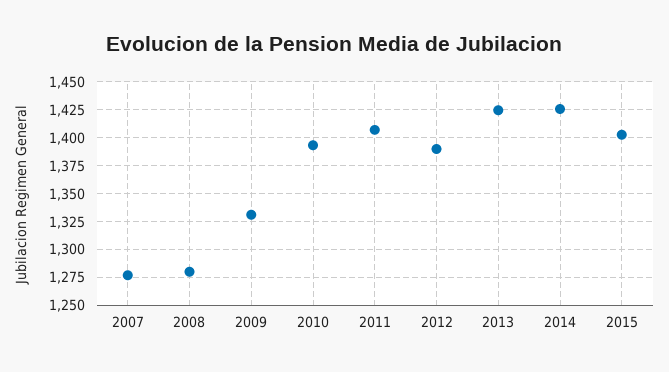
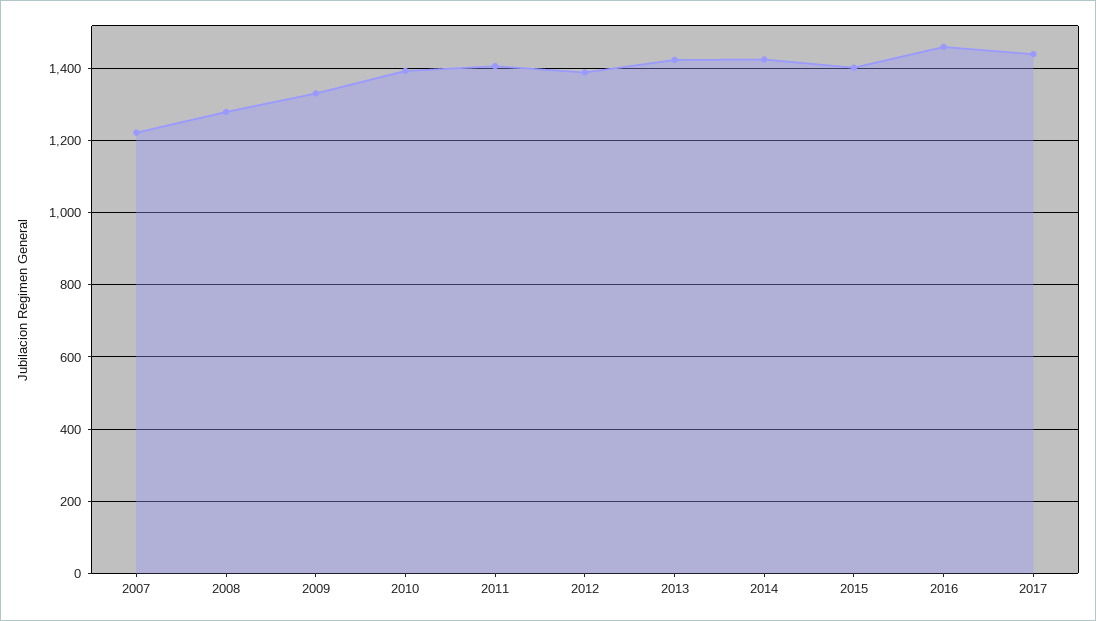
2007: 1275 -> 1220
2016: none -> 1460
2017: none -> 1440

